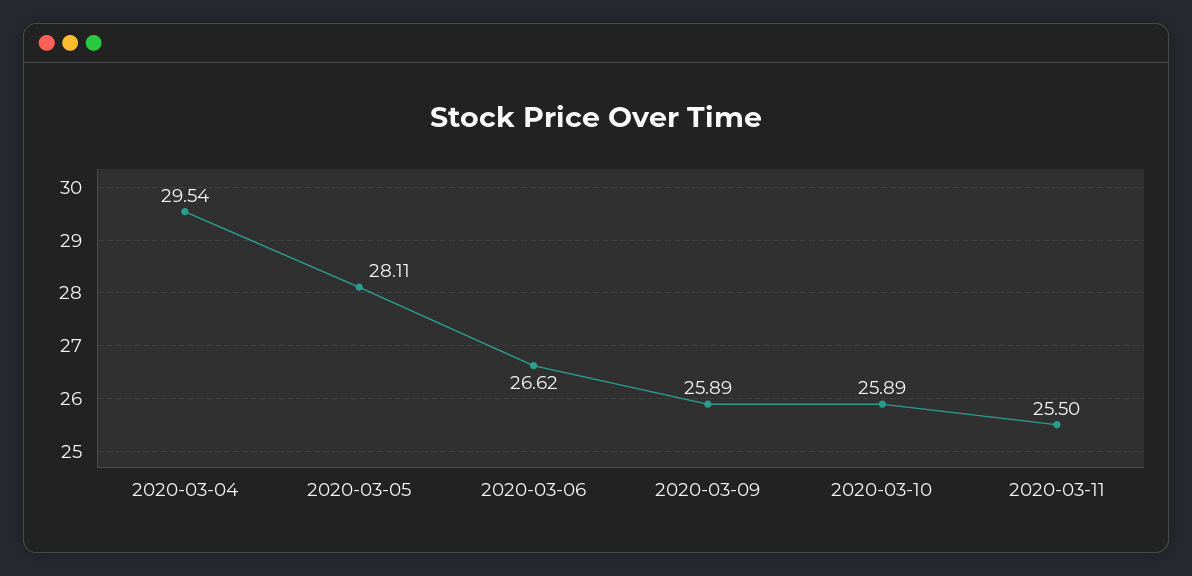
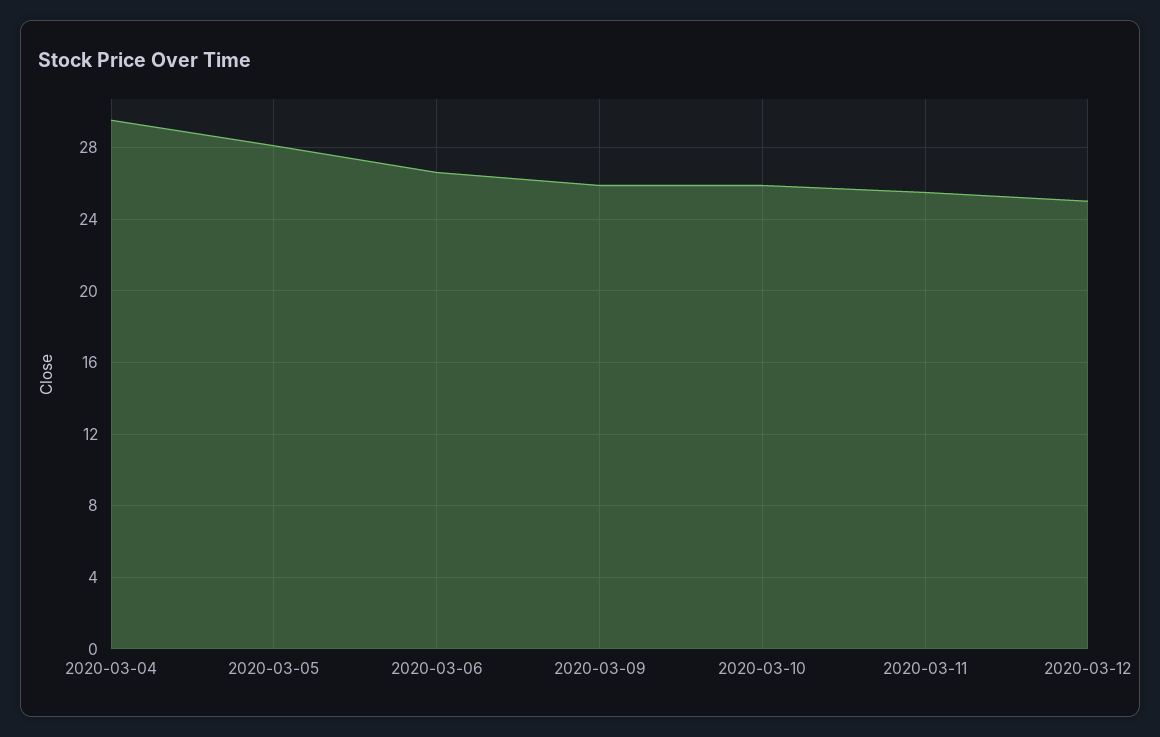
2020-03-12: none -> 25

